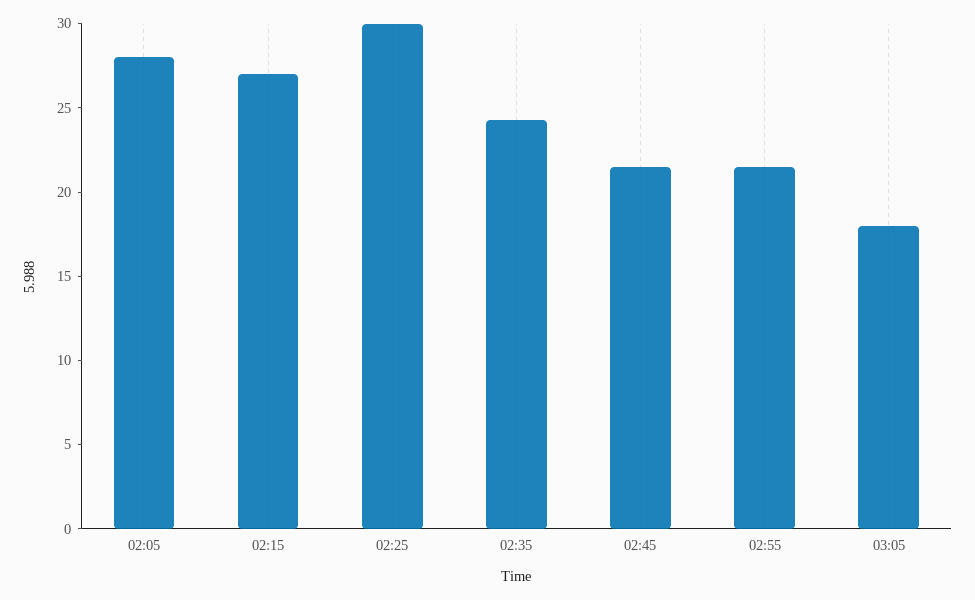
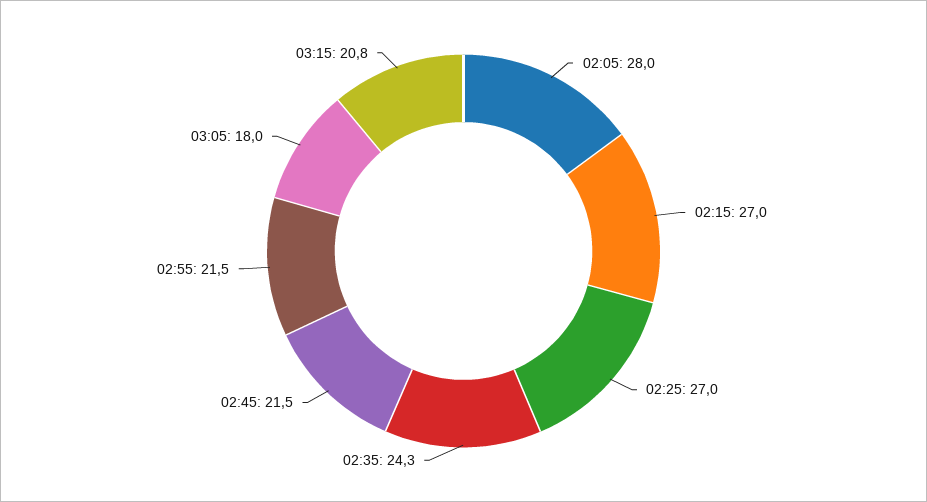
02:25: 30 -> 27
03:15: none -> 20.8

